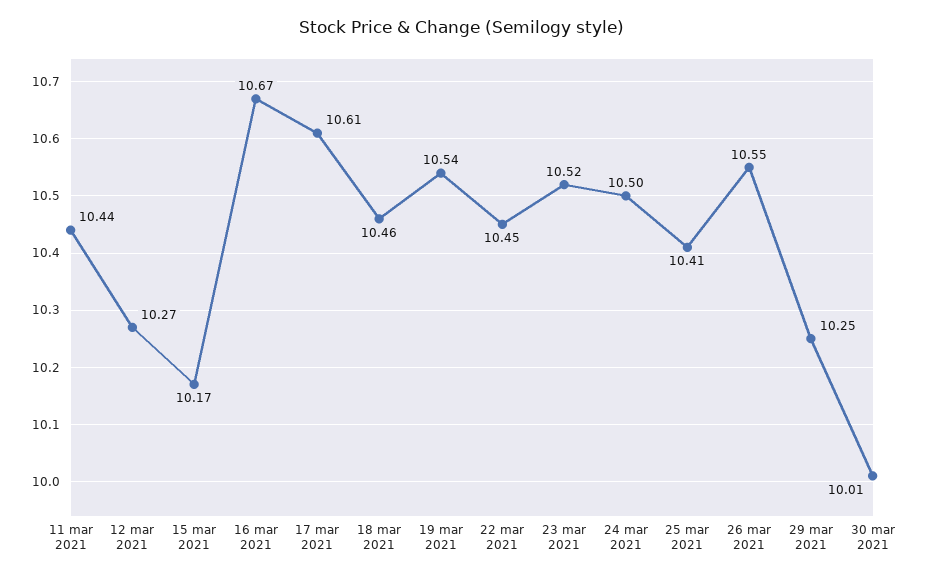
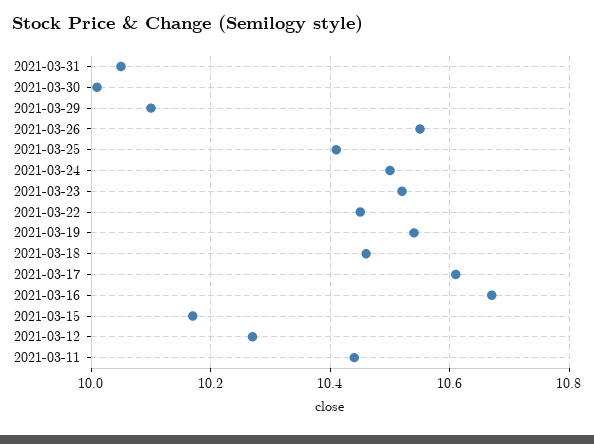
29 mar 2021: 10.25 -> 10.1
2021-03-31: none -> 10.05

